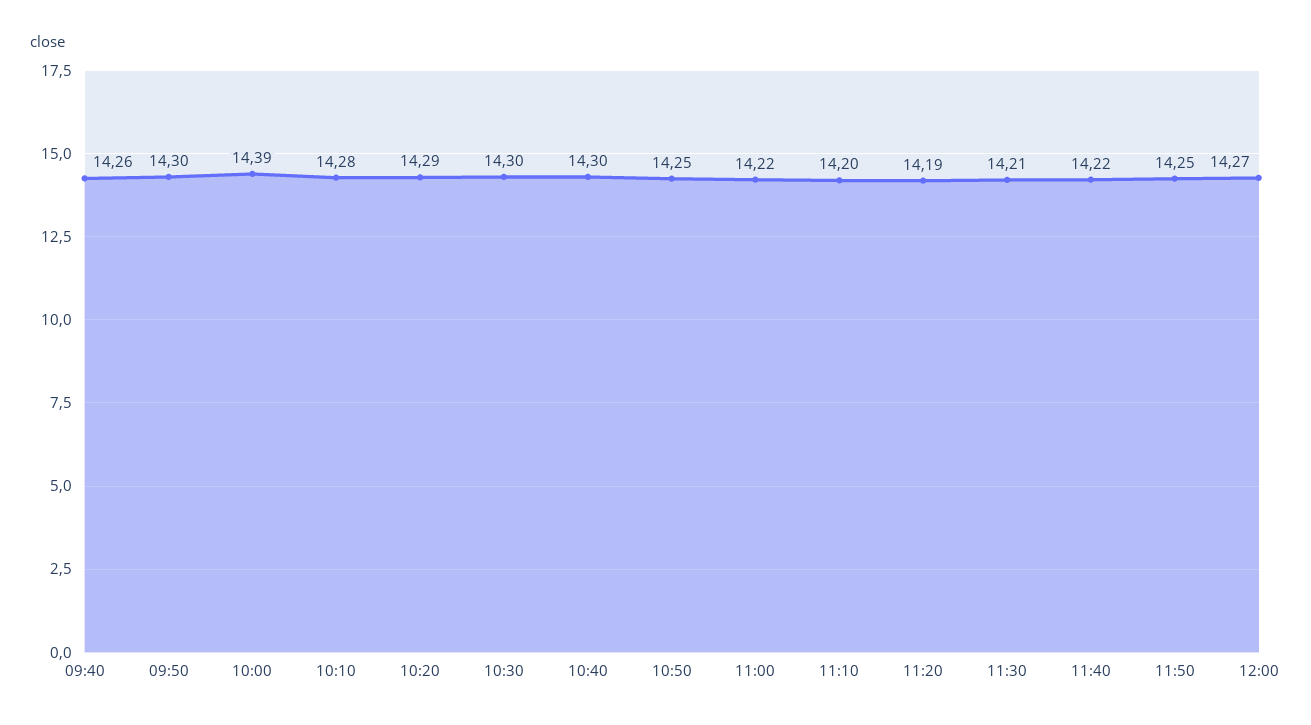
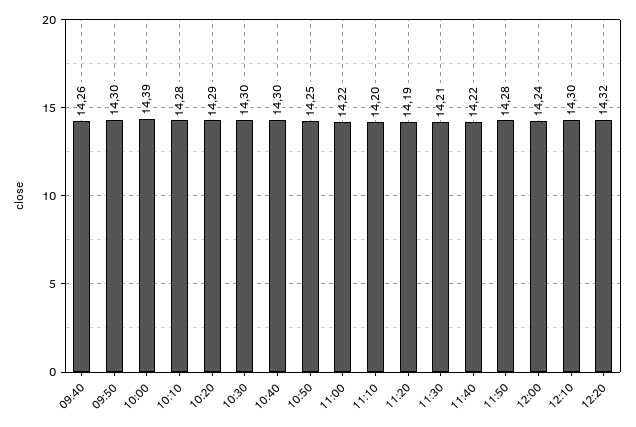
11:50: 14.25 -> 14.28
12:00: 14.27 -> 14.24
12:10: none -> 14.3
12:20: none -> 14.32

